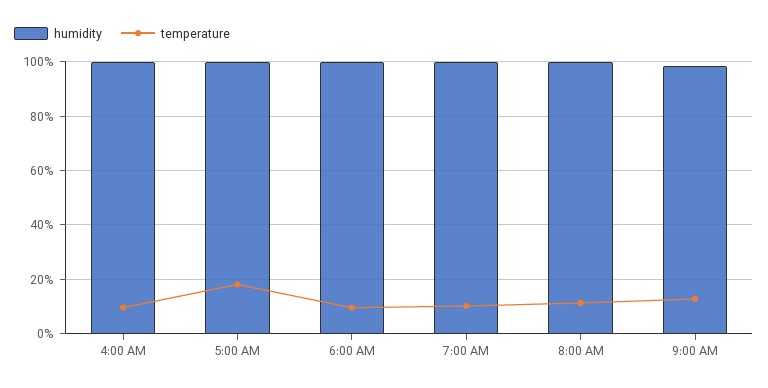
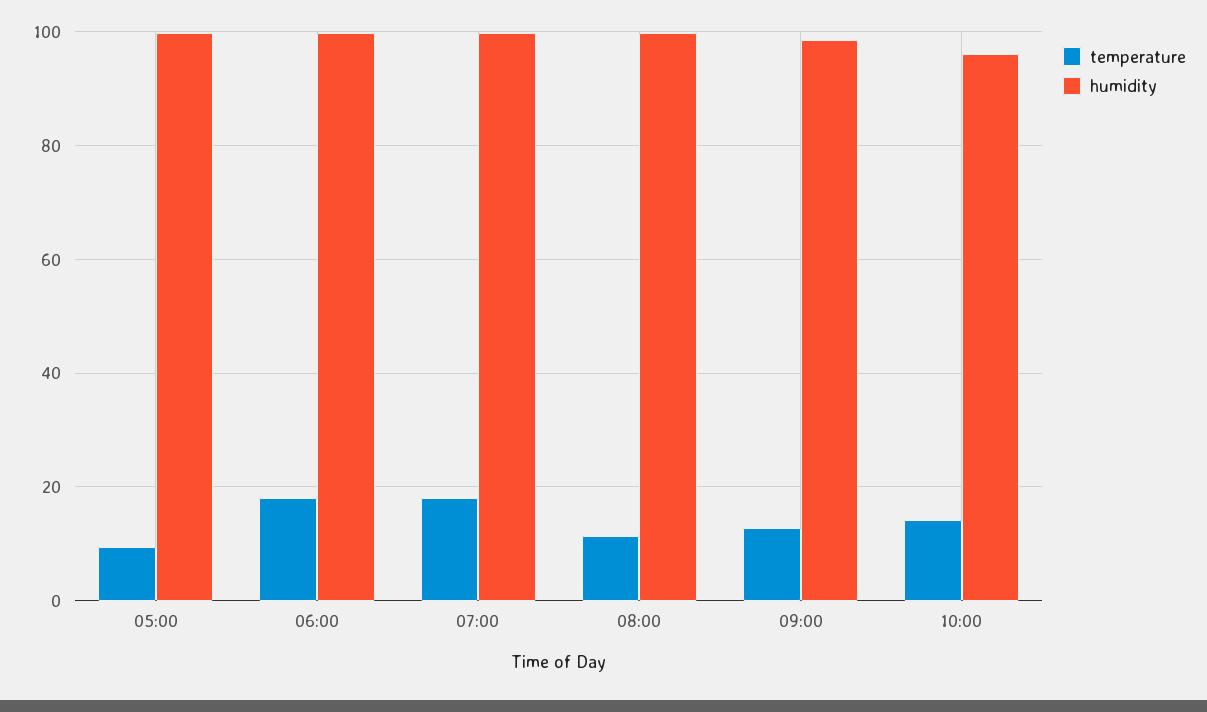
humidity, 4:00 AM: 100 -> none
temperature, 4:00 AM: 10 -> none
temperature, 5:00 AM: 17.5 -> 10
temperature, 6:00 AM: 10 -> 18
temperature, 7:00 AM: 10 -> 18
temperature, 10:00: none -> 14
humidity, 10:00: none -> 96

